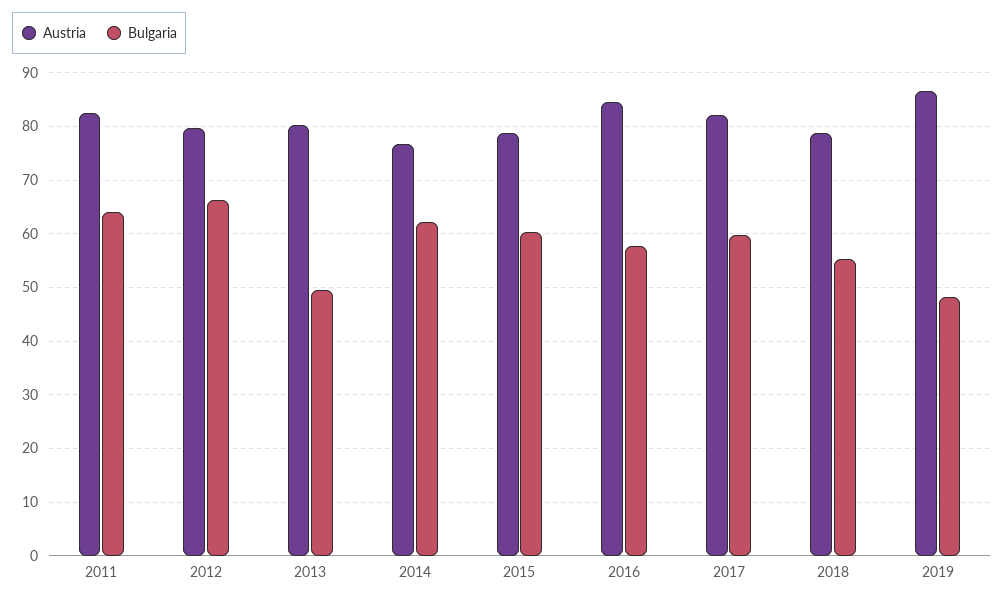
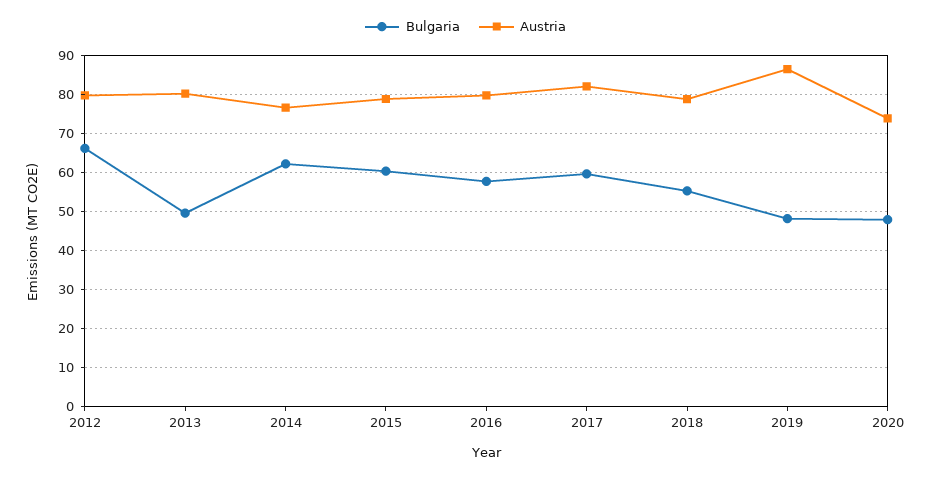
Austria, 2011: 82 -> none
Bulgaria, 2011: 64 -> none
Austria, 2016: 84 -> 80
Bulgaria, 2020: none -> 48
Austria, 2020: none -> 74

